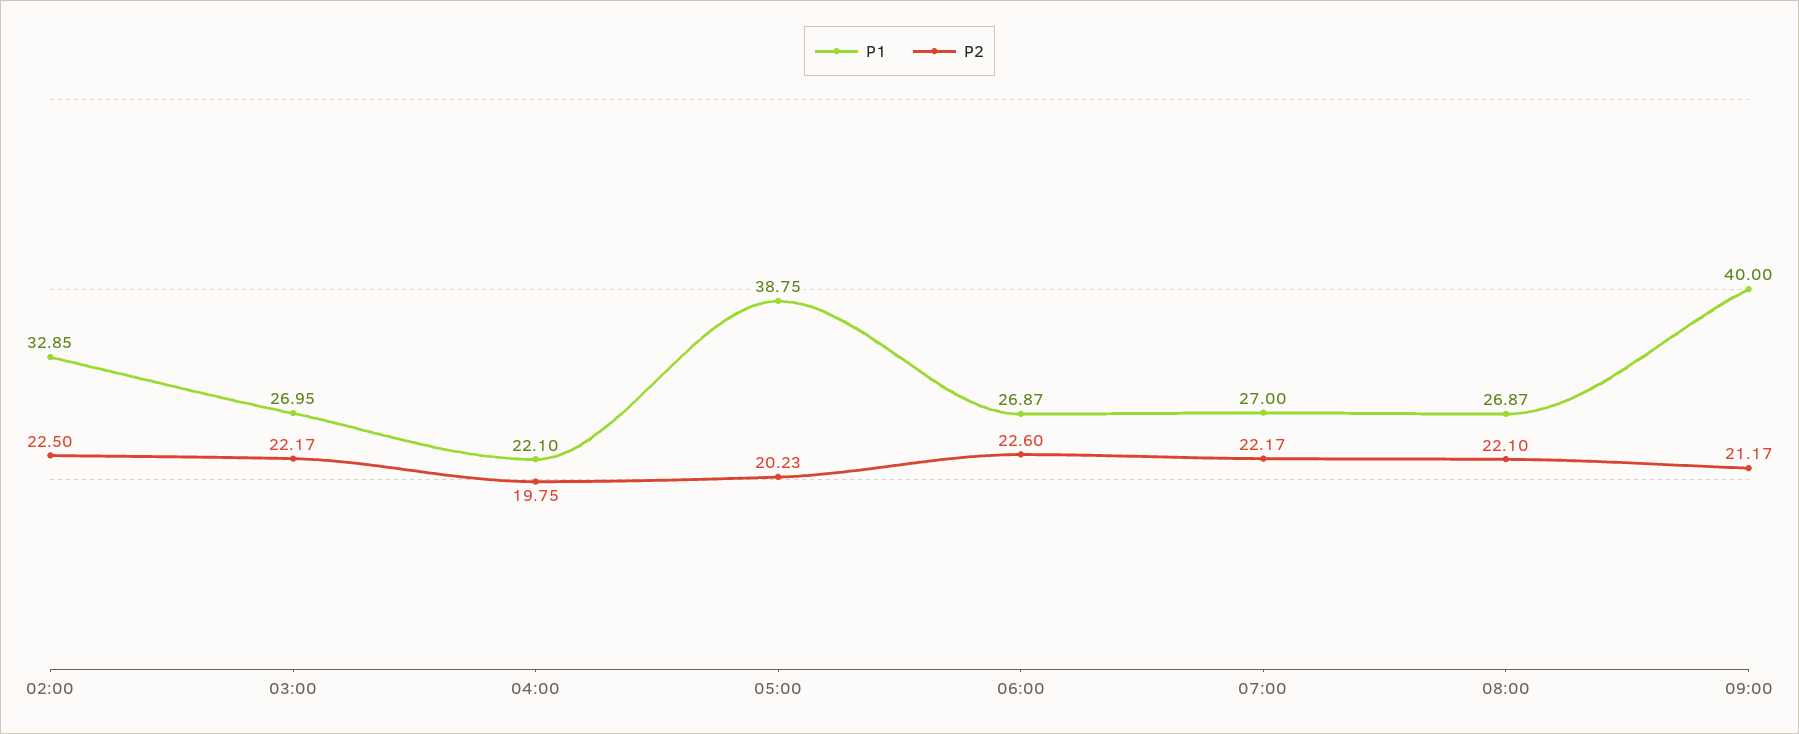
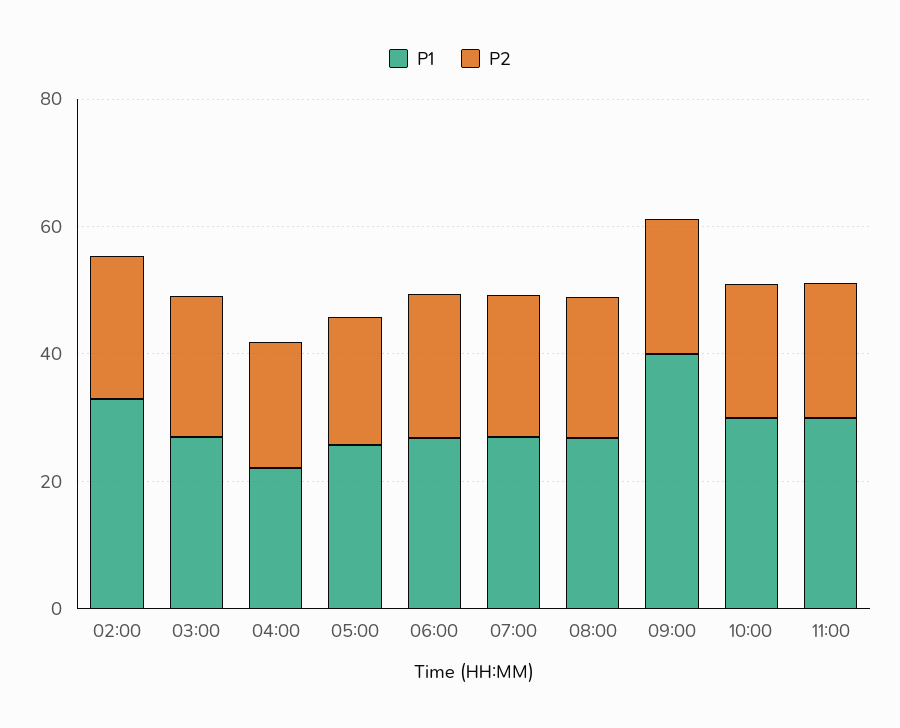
P1, 05:00: 38.75 -> 25
P1, 10:00: none -> 30
P2, 10:00: none -> 20
P1, 11:00: none -> 30
P2, 11:00: none -> 20

